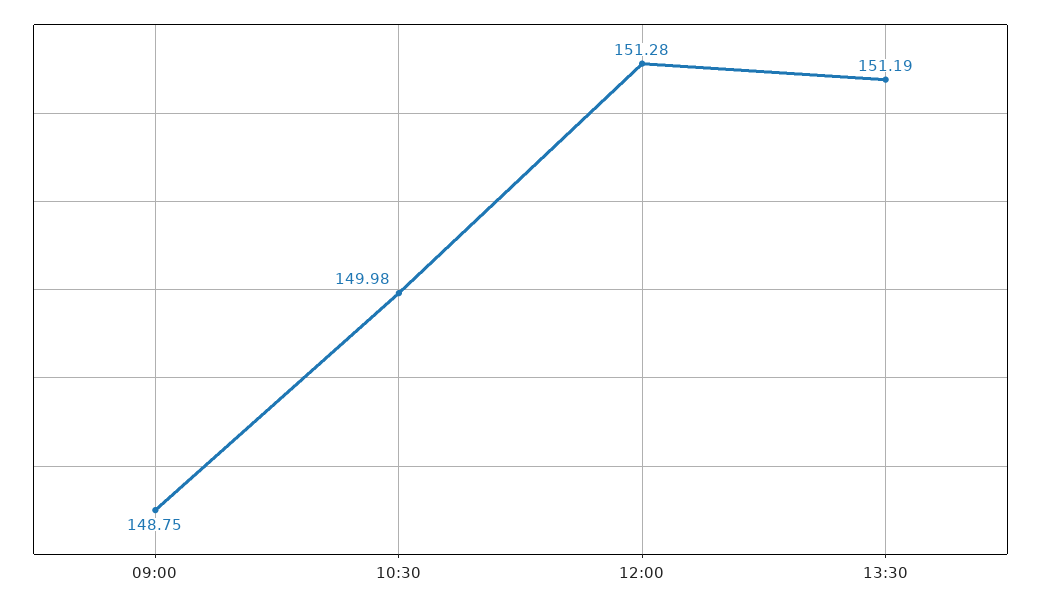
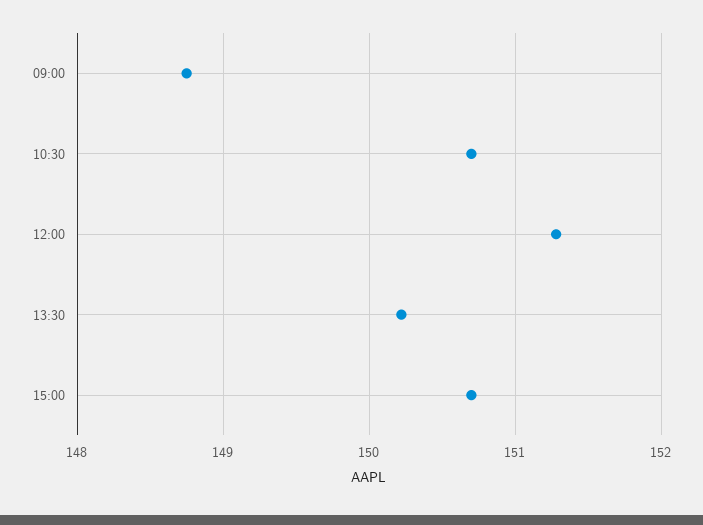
10:30: 149.98 -> 150.7
13:30: 151.19 -> 150.2
15:00: none -> 150.7

